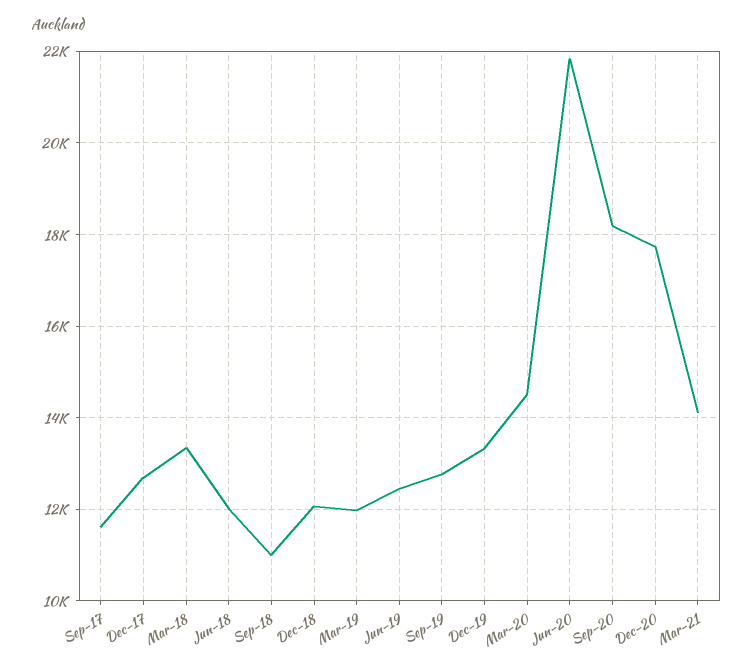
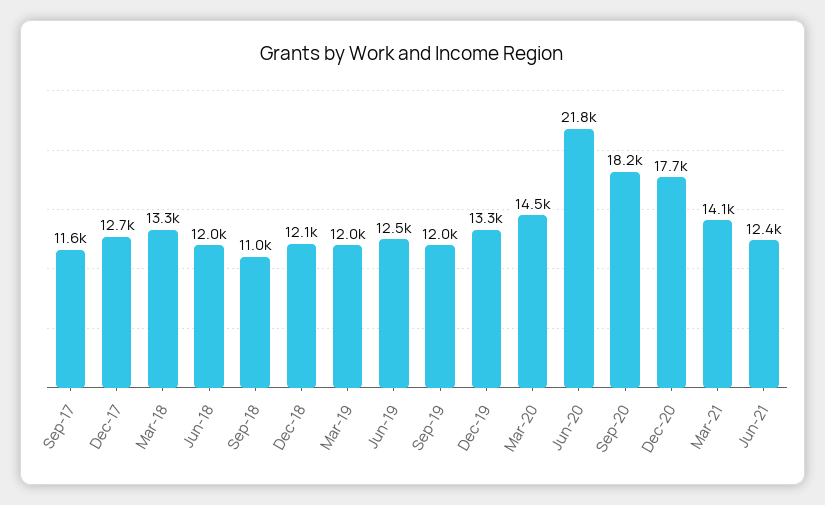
Sep-19: 12800 -> 12000
Jun-21: none -> 12400

